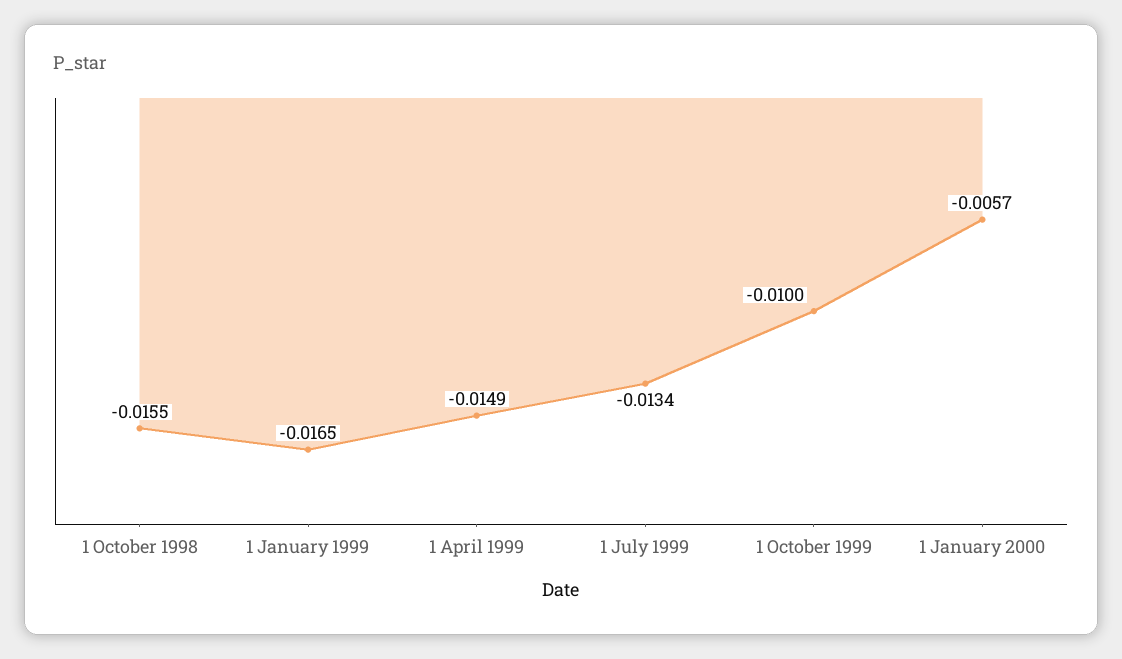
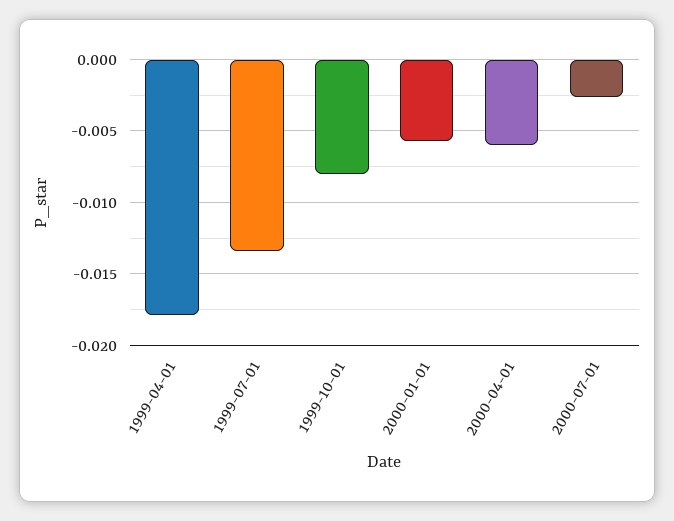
1 October 1998: -0.0155 -> none
1 January 1999: -0.0165 -> none
1 April 1999: -0.0149 -> -0.018
1 October 1999: -0.01 -> -0.008
2000-04-01: none -> -0.006
2000-07-01: none -> -0.0025

